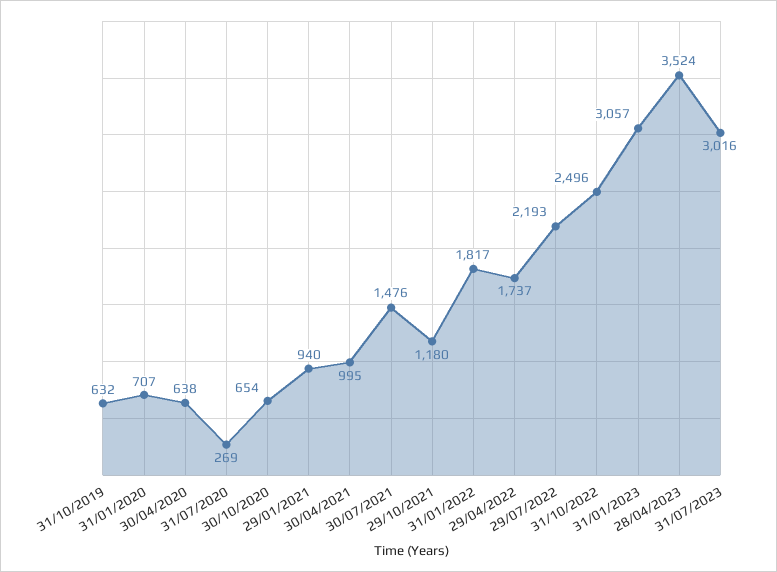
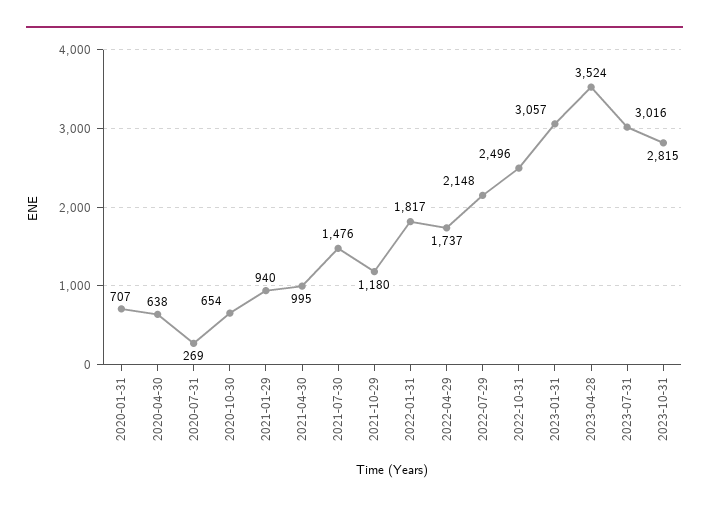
31/10/2019: 632 -> none
29/07/2022: 2193 -> 2148
2023-10-31: none -> 2815

